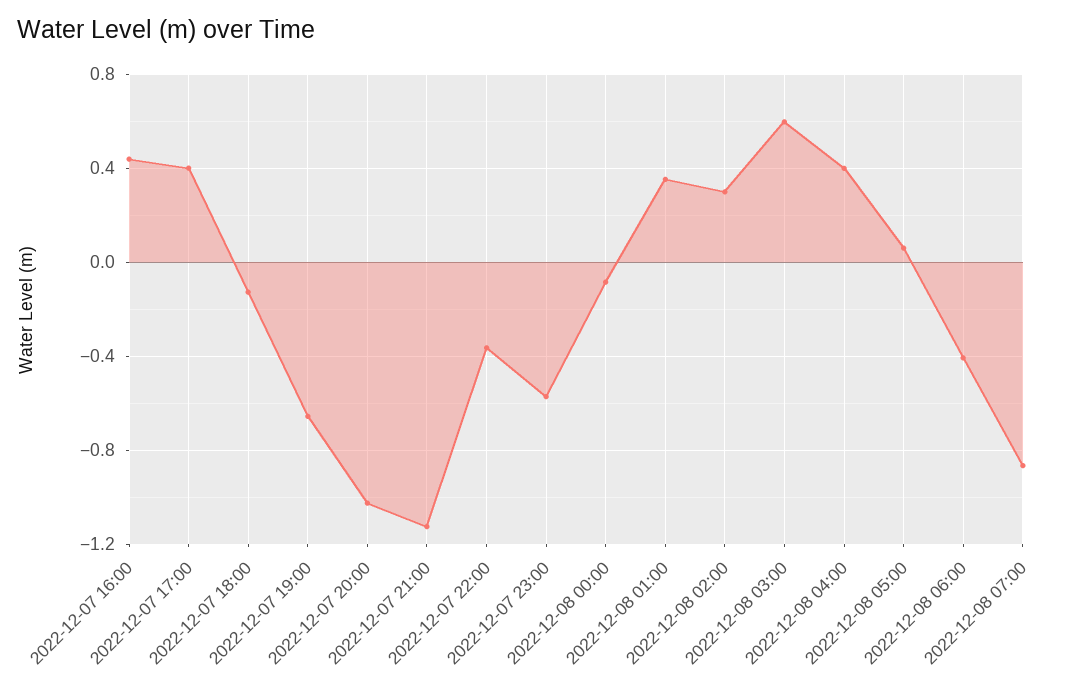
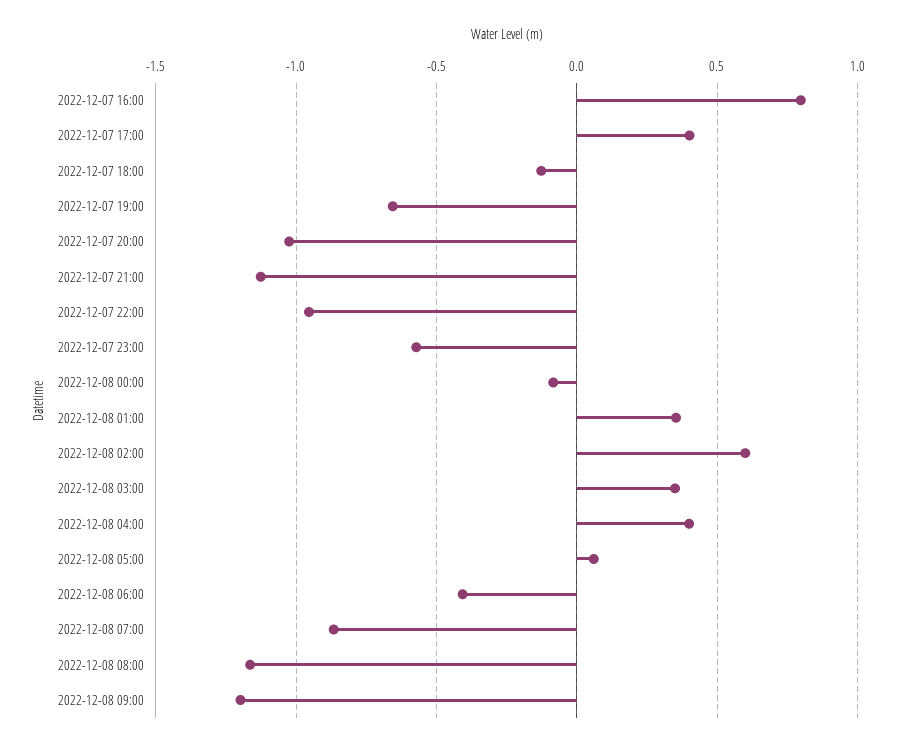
2022-12-07 16:00: 0.45 -> 0.8
2022-12-07 22:00: -0.35 -> -0.95
2022-12-08 02:00: 0.3 -> 0.6
2022-12-08 03:00: 0.6 -> 0.35
2022-12-08 08:00: none -> -1.15
2022-12-08 09:00: none -> -1.2

